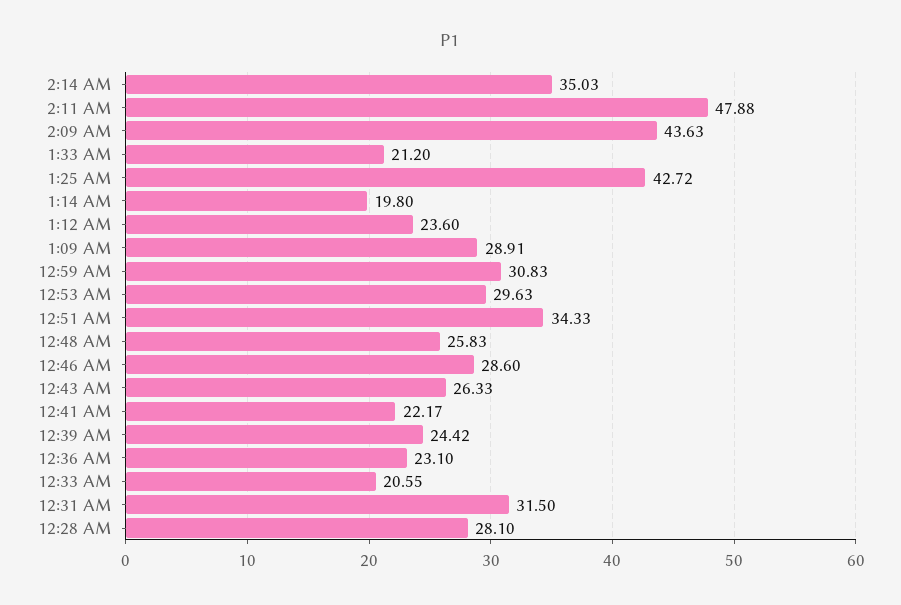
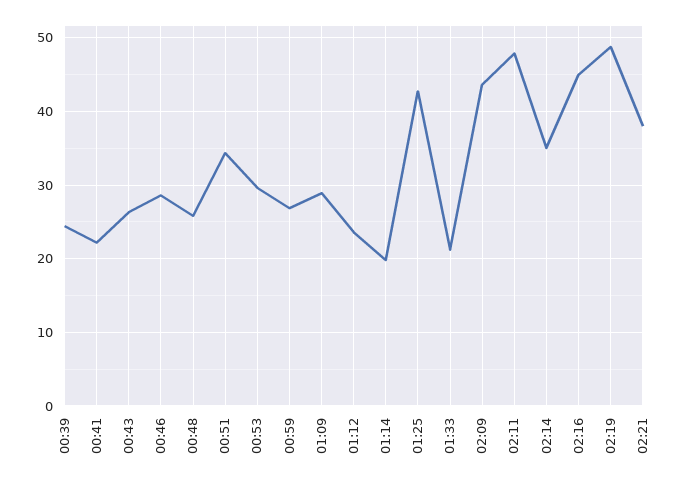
12:59 AM: 30.83 -> 27
12:36 AM: 23.1 -> none
12:33 AM: 20.55 -> none
12:31 AM: 31.5 -> none
12:28 AM: 28.1 -> none
02:16: none -> 45
02:19: none -> 49
02:21: none -> 38

